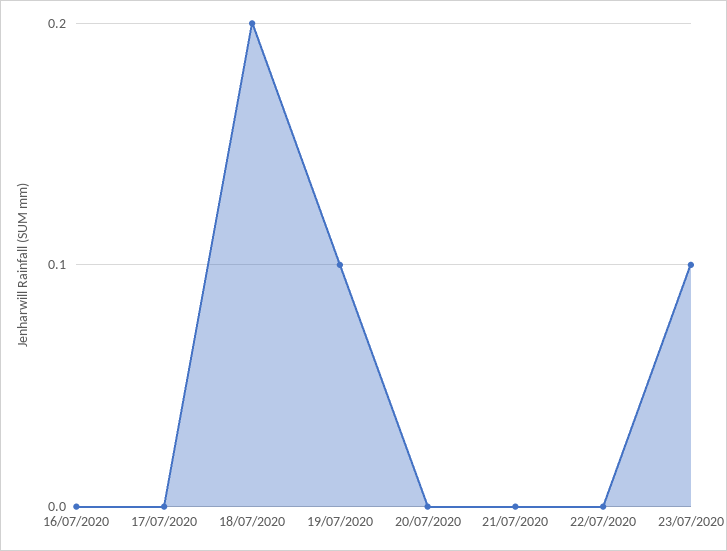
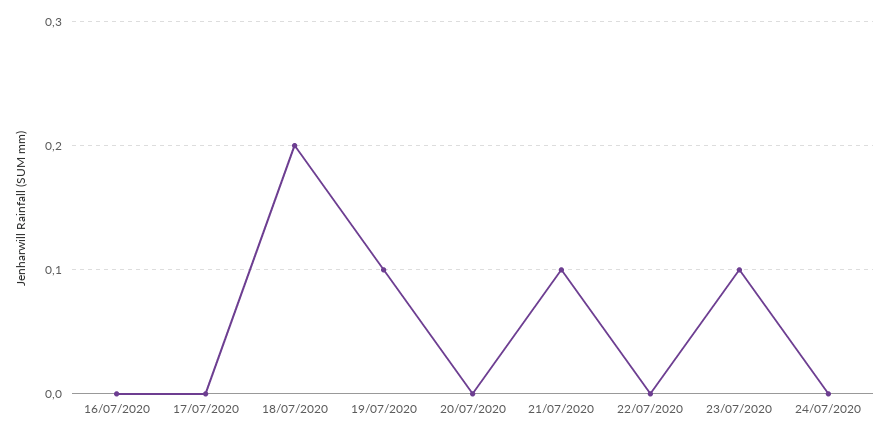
21/07/2020: 0 -> 0.1
24/07/2020: none -> 0

